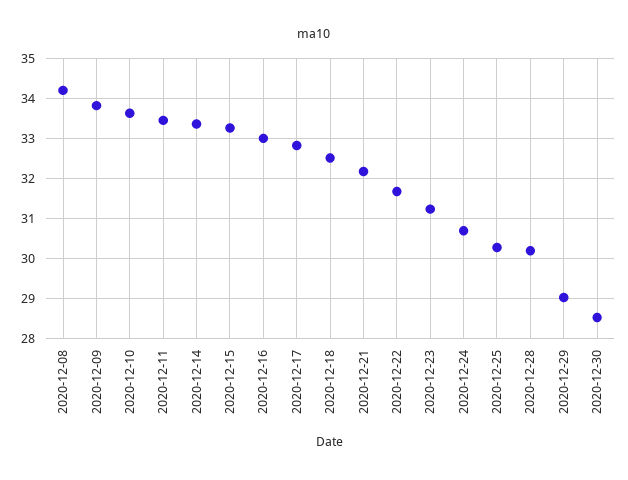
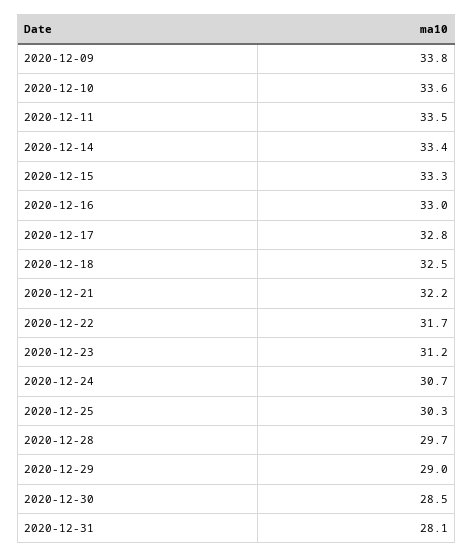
2020-12-08: 34.2 -> none
2020-12-28: 30.2 -> 29.7
2020-12-31: none -> 28.1

